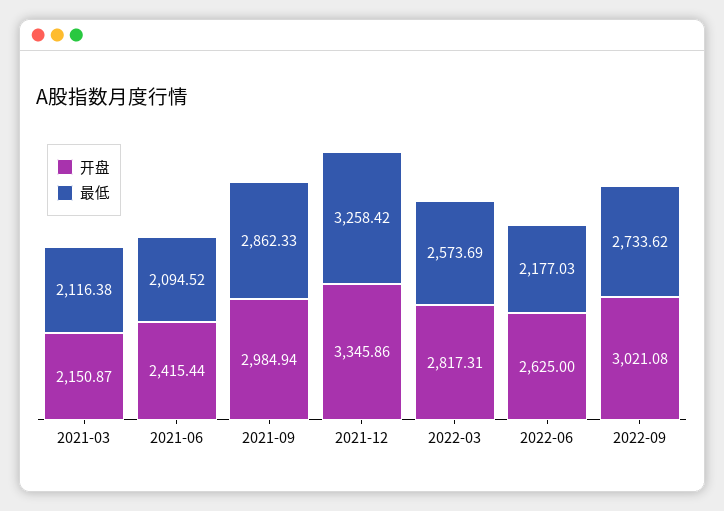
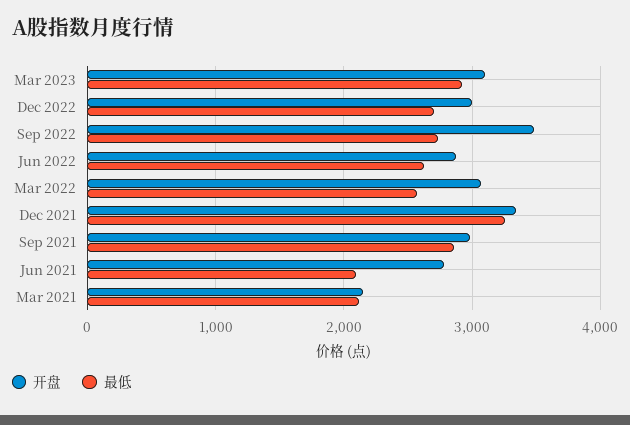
开盘, 2021-06: 2415.44 -> 2800
开盘, 2022-03: 2817.31 -> 3100
开盘, 2022-06: 2625 -> 2900
最低, 2022-06: 2177.03 -> 2600
开盘, 2022-09: 3021.08 -> 3500
开盘, Mar 2023: none -> 3100
最低, Mar 2023: none -> 2900
开盘, Dec 2022: none -> 3000
最低, Dec 2022: none -> 2700

